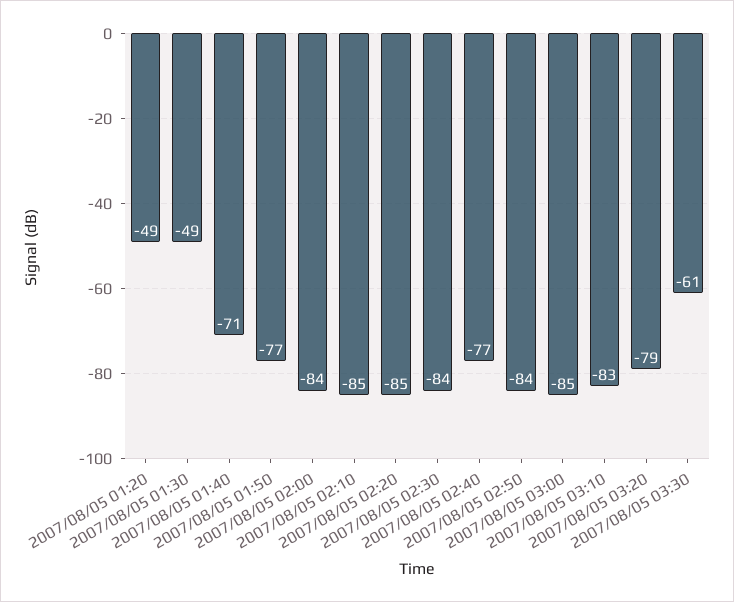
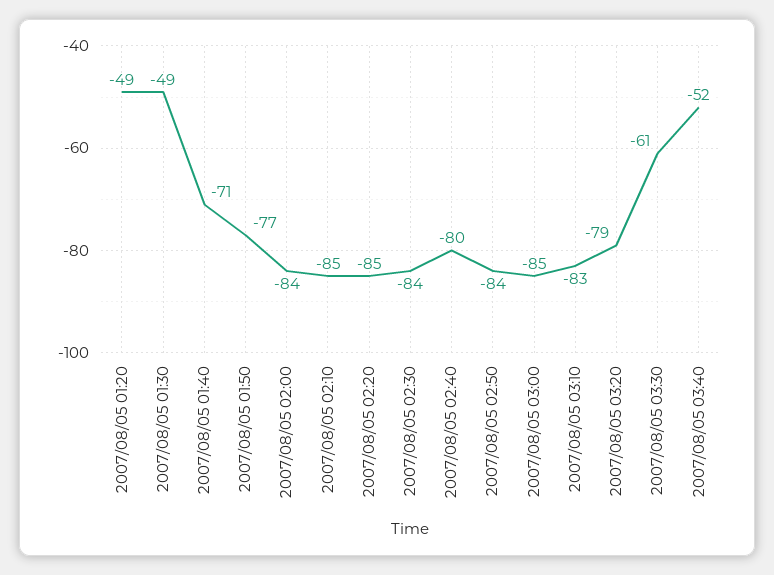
2007/08/05 02:40: -77 -> -80
2007/08/05 03:40: none -> -52

